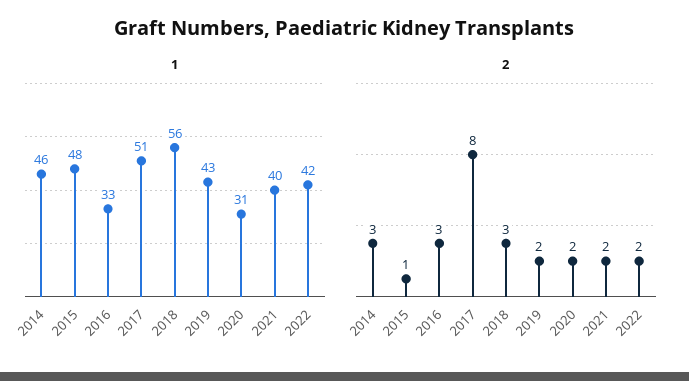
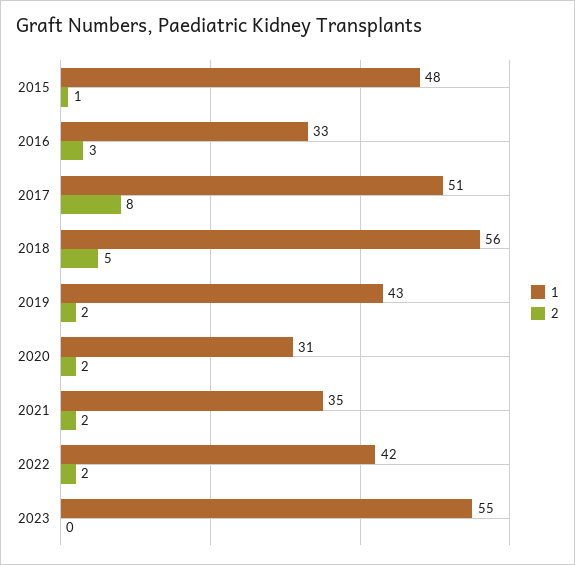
1, 2014: 46 -> none
1, 2021: 40 -> 35
2, 2014: 3 -> none
2, 2018: 3 -> 5
1, 2023: none -> 55
2, 2023: none -> 0

